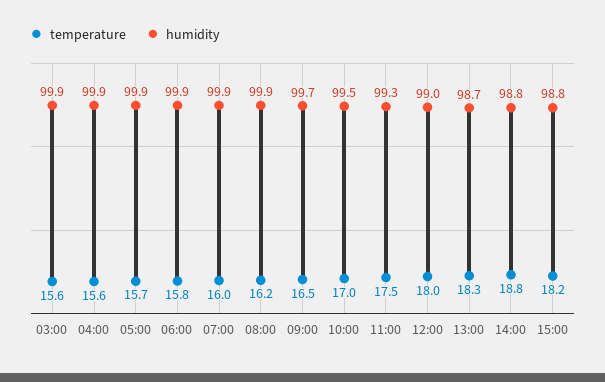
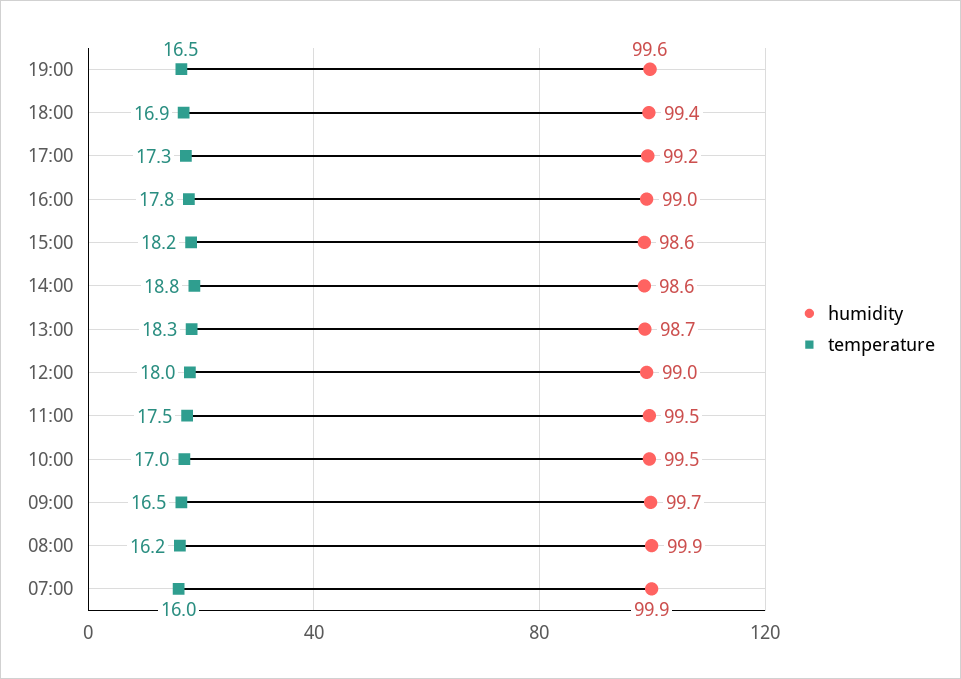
temperature, 03:00: 15.6 -> none
humidity, 03:00: 99.9 -> none
temperature, 04:00: 15.6 -> none
humidity, 04:00: 99.9 -> none
temperature, 05:00: 15.7 -> none
humidity, 05:00: 99.9 -> none
temperature, 06:00: 15.8 -> none
humidity, 06:00: 99.9 -> none
humidity, 11:00: 99.3 -> 99.5
humidity, 14:00: 98.8 -> 98.6
humidity, 15:00: 98.8 -> 98.6
humidity, 19:00: none -> 99.6
temperature, 19:00: none -> 16.5
humidity, 18:00: none -> 99.4
temperature, 18:00: none -> 16.9
humidity, 17:00: none -> 99.2
temperature, 17:00: none -> 17.3
humidity, 16:00: none -> 99
temperature, 16:00: none -> 17.8

